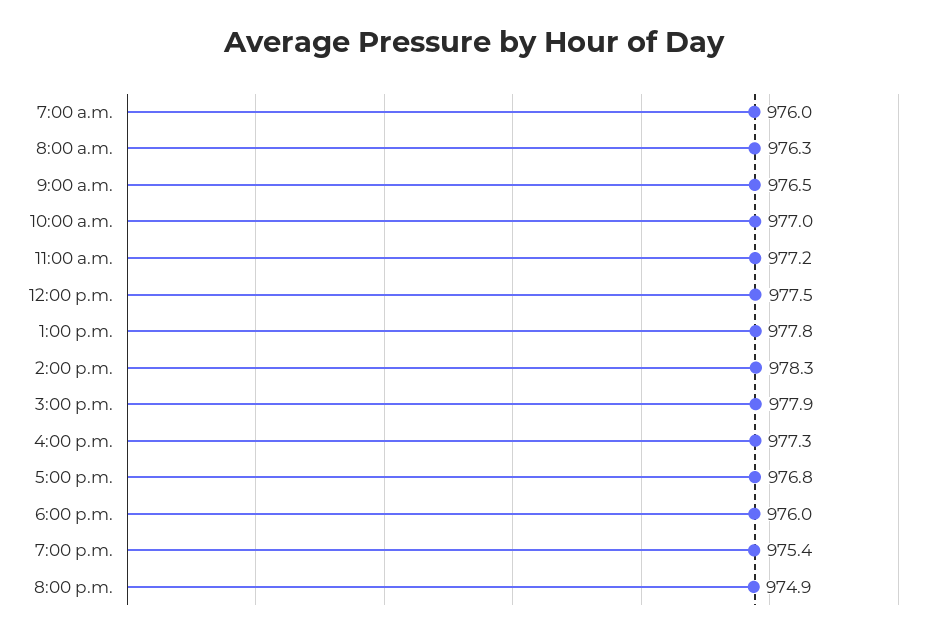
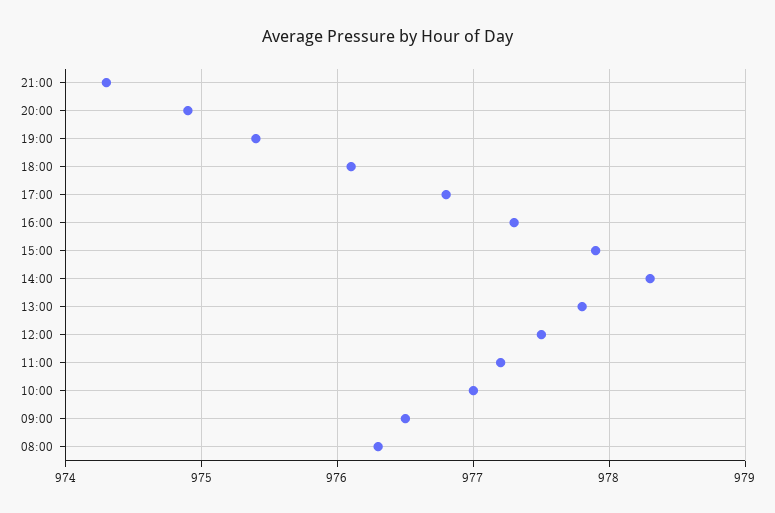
7:00 a.m.: 976 -> none
6:00 p.m.: 976 -> 976.1
21:00: none -> 974.3

